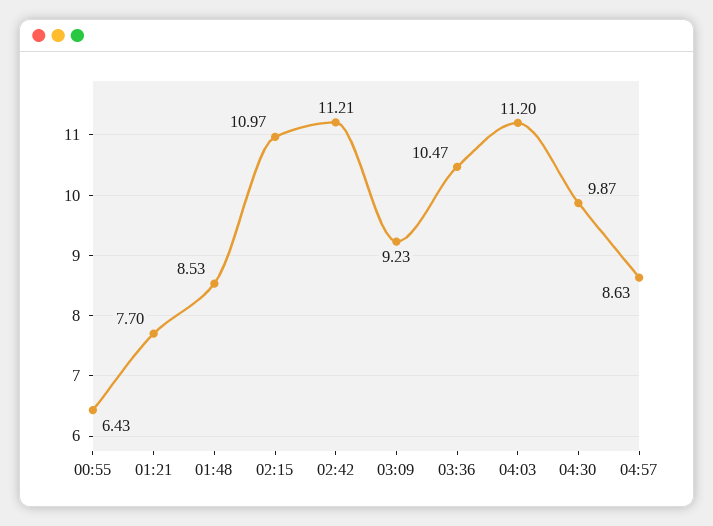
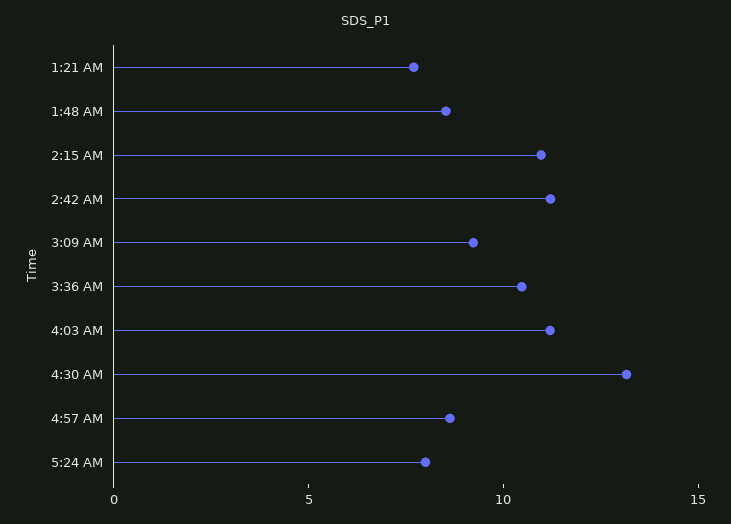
00:55: 6.43 -> none
04:30: 9.87 -> 13
5:24 AM: none -> 8

